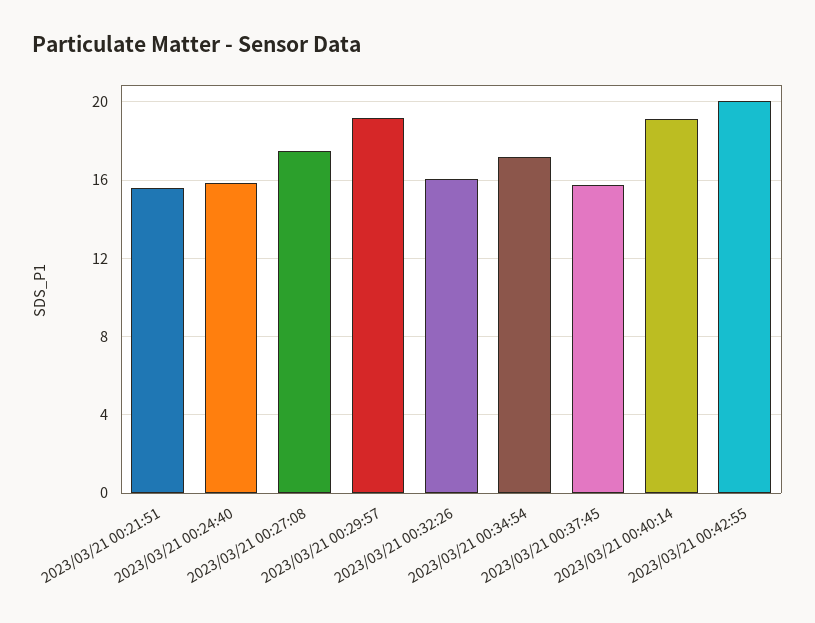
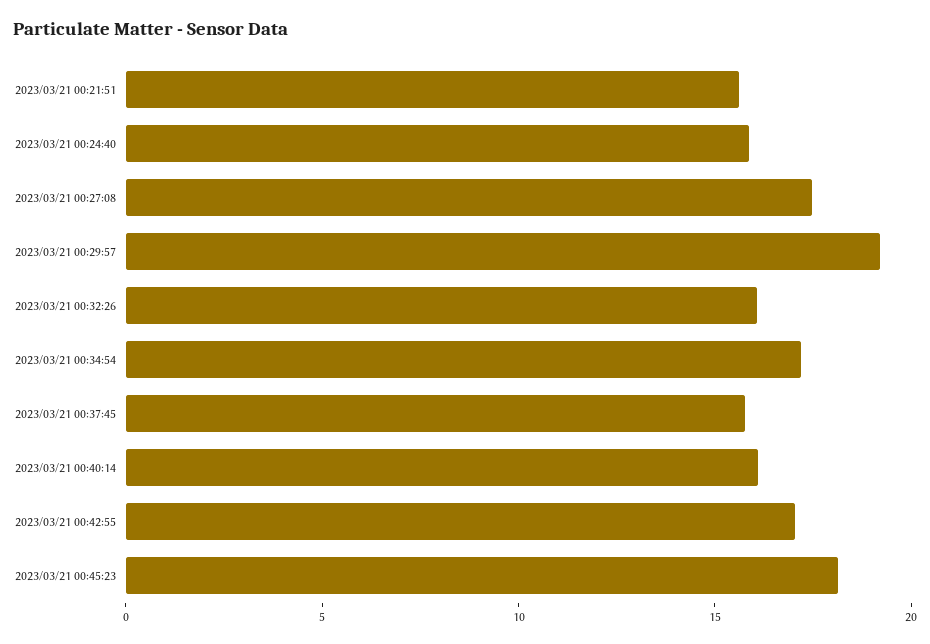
2023/03/21 00:40:14: 19 -> 16
2023/03/21 00:42:55: 20 -> 17
2023/03/21 00:45:23: none -> 18

